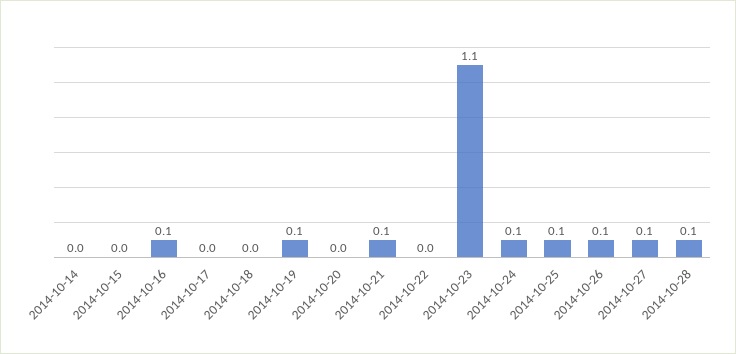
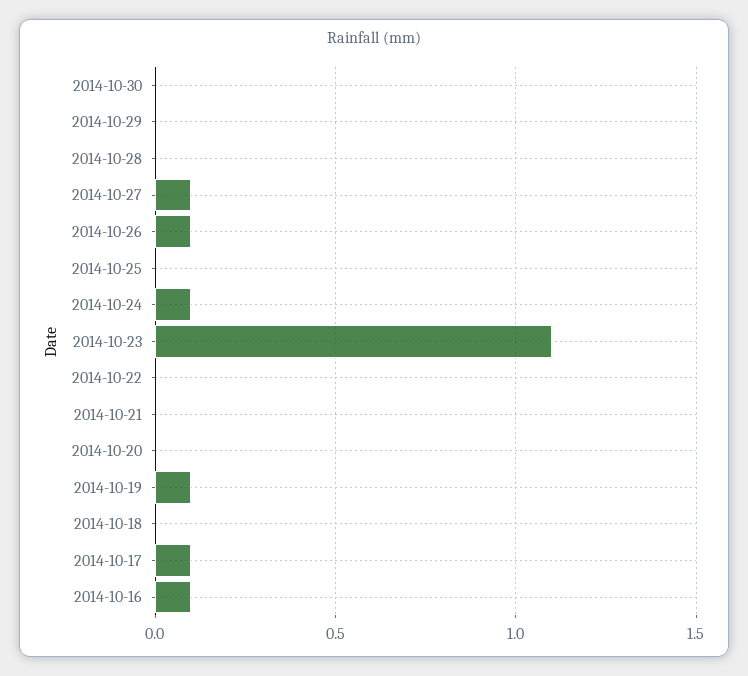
2014-10-14: 0 -> none
2014-10-15: 0 -> none
2014-10-17: 0 -> 0.1
2014-10-21: 0.1 -> 0
2014-10-25: 0.1 -> 0
2014-10-28: 0.1 -> 0
2014-10-30: none -> 0
2014-10-29: none -> 0

